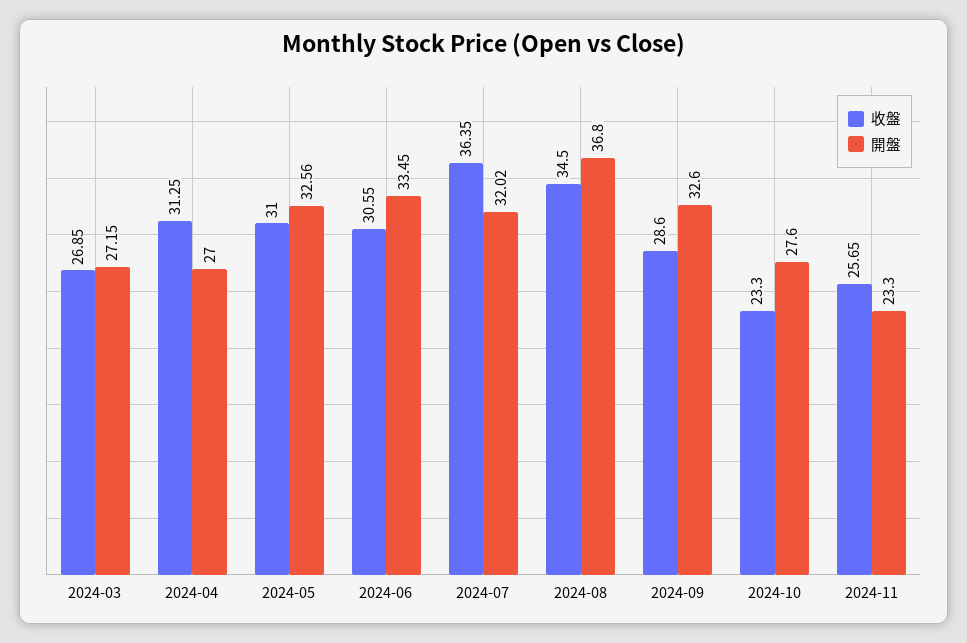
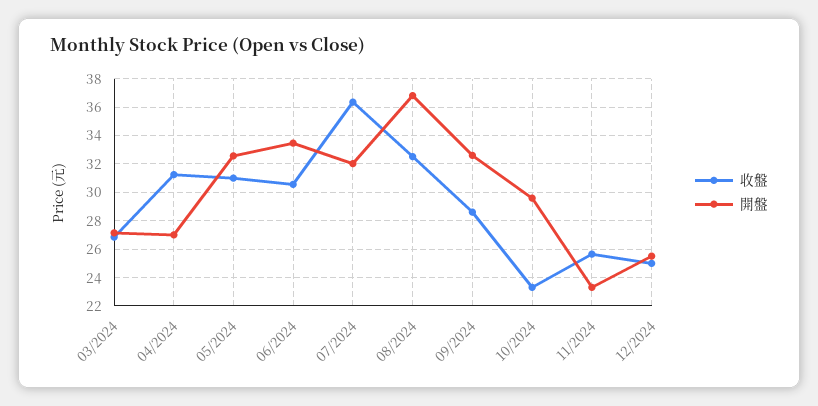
收盤, 2024-08: 34.5 -> 32.5
開盤, 2024-10: 27.6 -> 29.5
收盤, 12/2024: none -> 25
開盤, 12/2024: none -> 25.5

